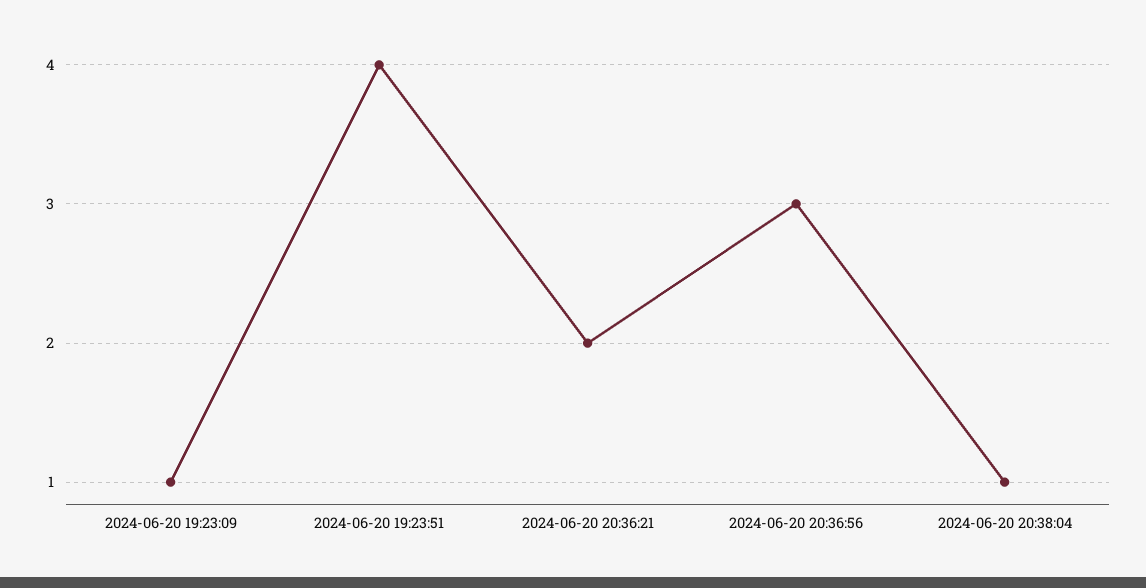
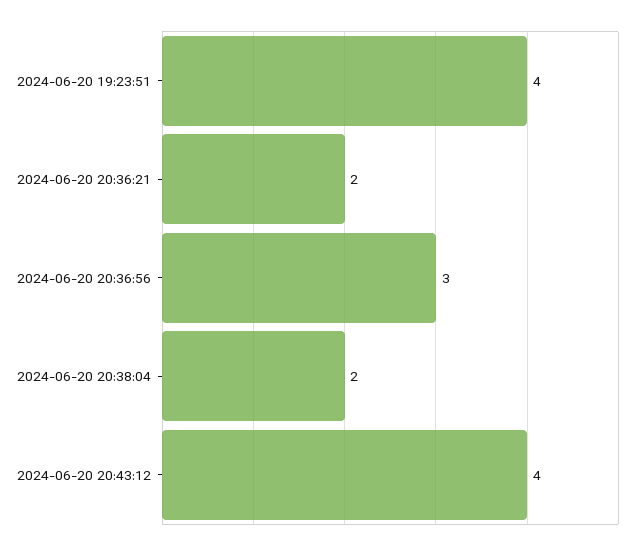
2024-06-20 19:23:09: 1 -> none
2024-06-20 20:38:04: 1 -> 2
2024-06-20 20:43:12: none -> 4

